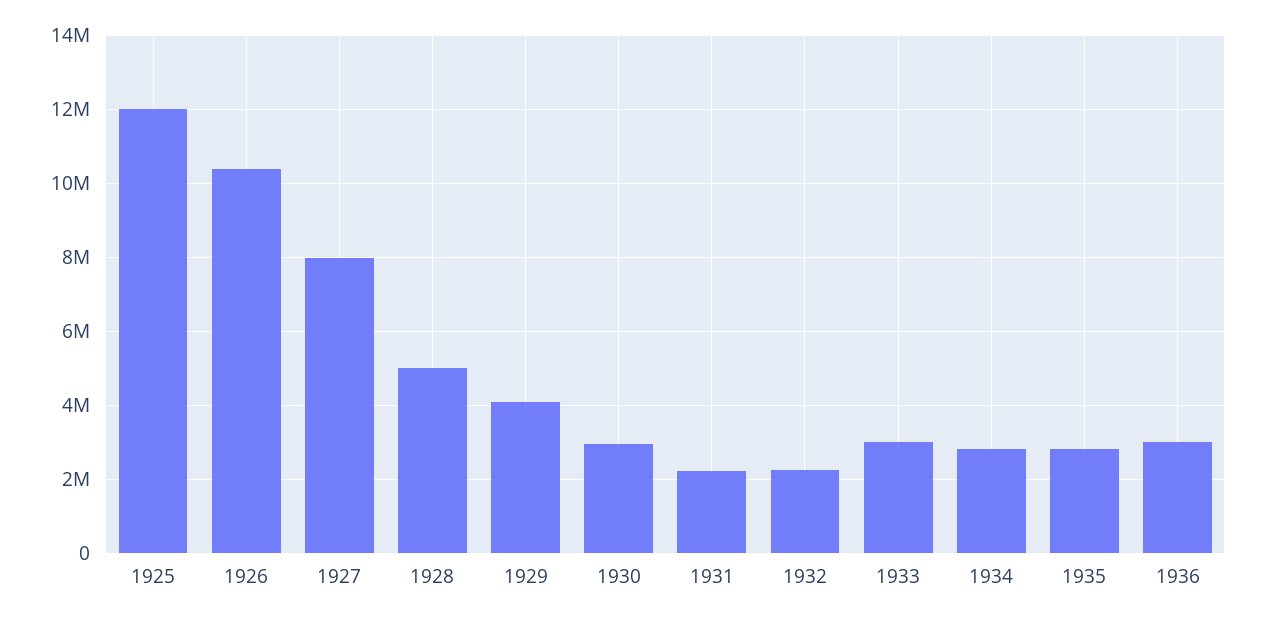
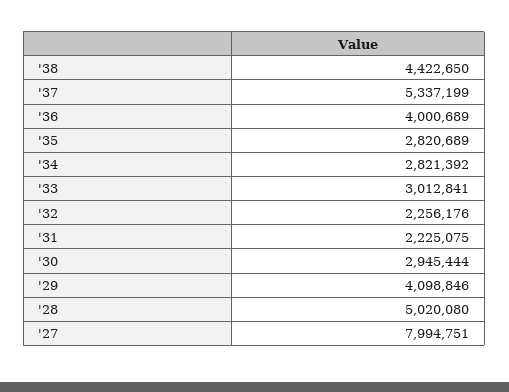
1925: 12000000 -> none
1926: 10400000 -> none
1936: 3000000 -> 4000689
'38: none -> 4422650
'37: none -> 5337199

